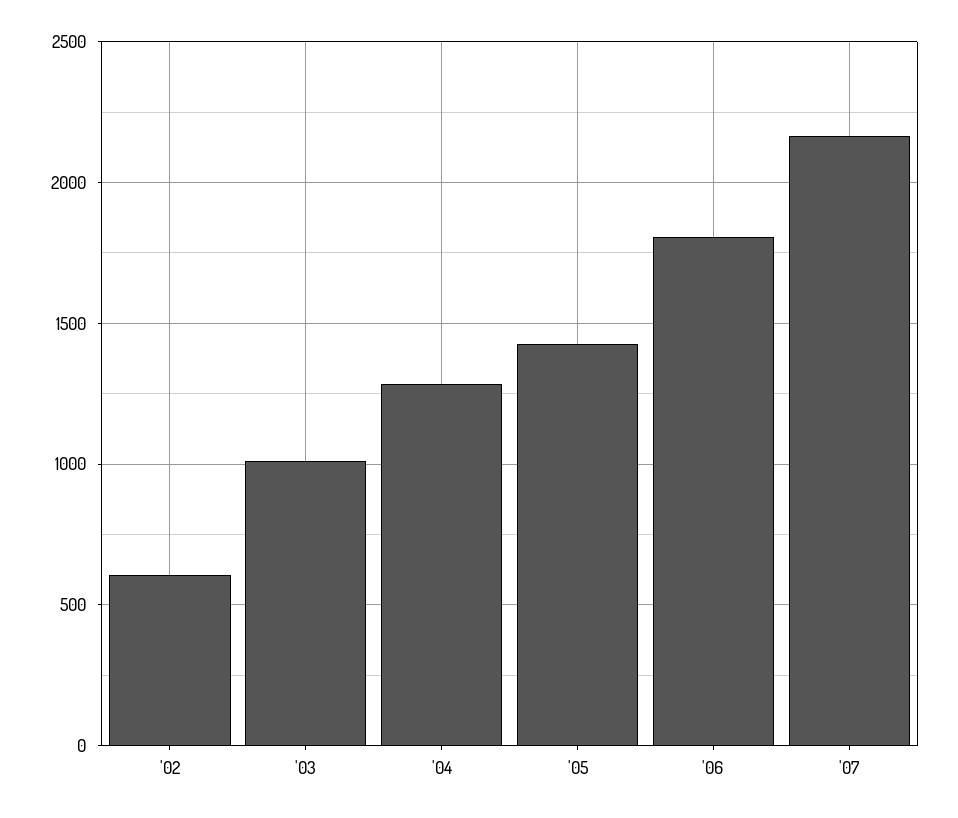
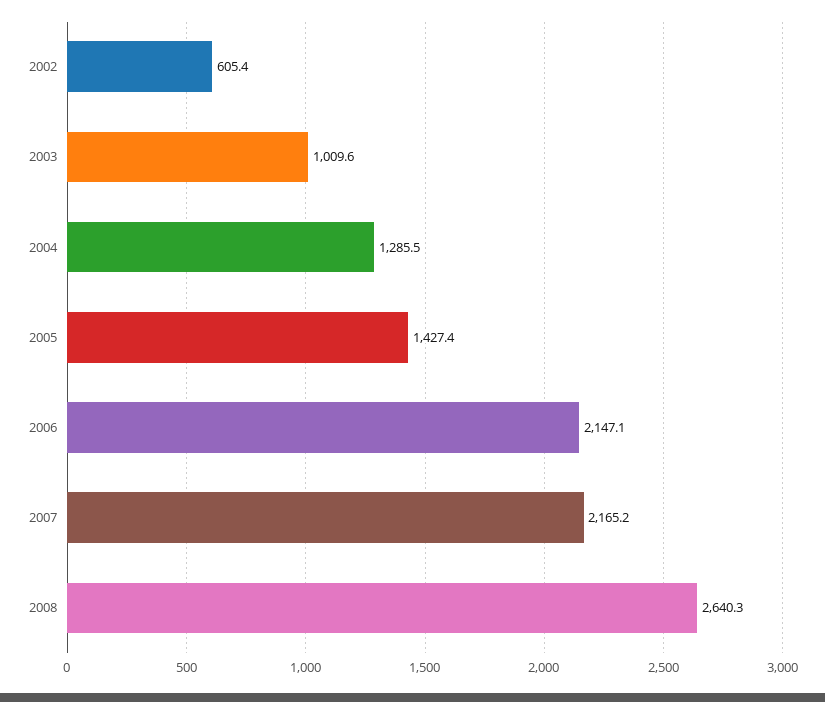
'06: 1800 -> 2147.1
2008: none -> 2640.3

